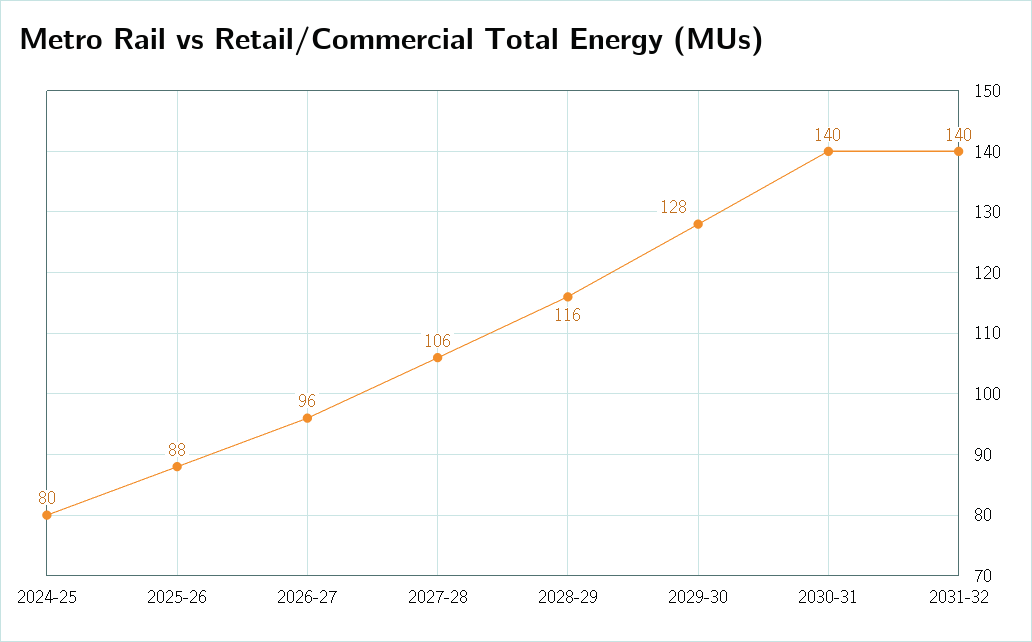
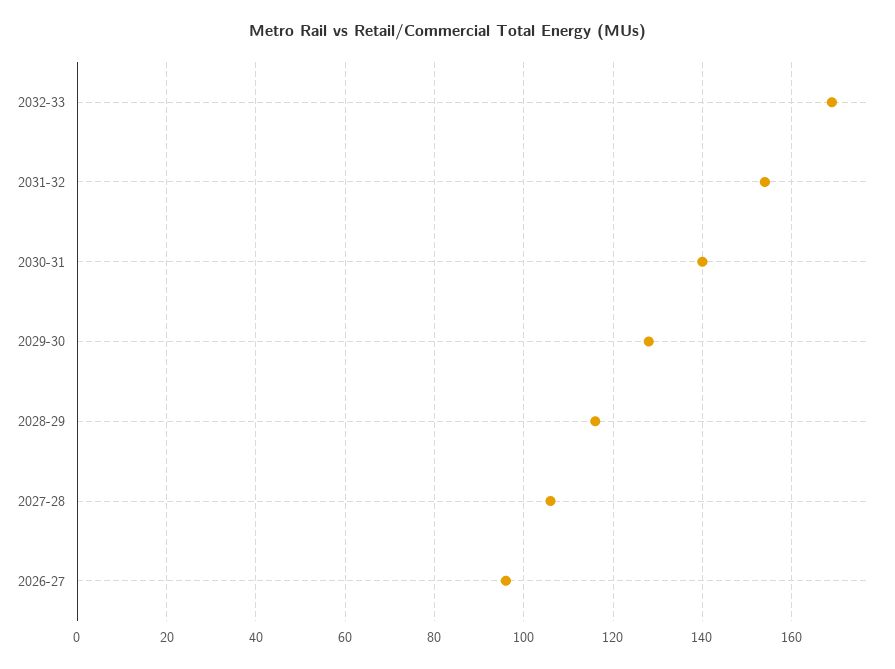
2024-25: 80 -> none
2025-26: 88 -> none
2031-32: 140 -> 155
2032-33: none -> 170

